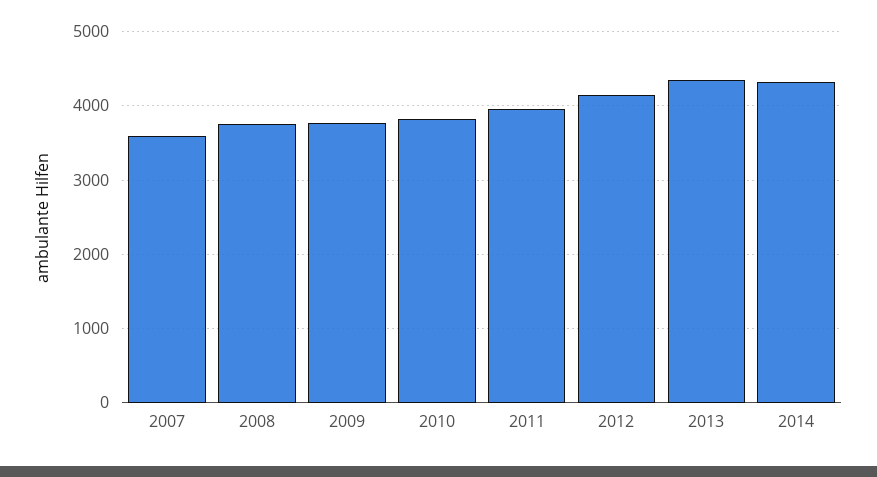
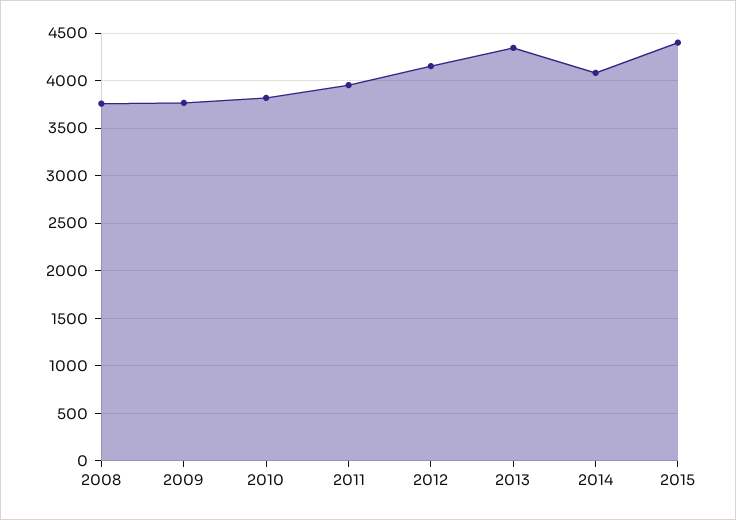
2007: 3600 -> none
2014: 4300 -> 4100
2015: none -> 4400

